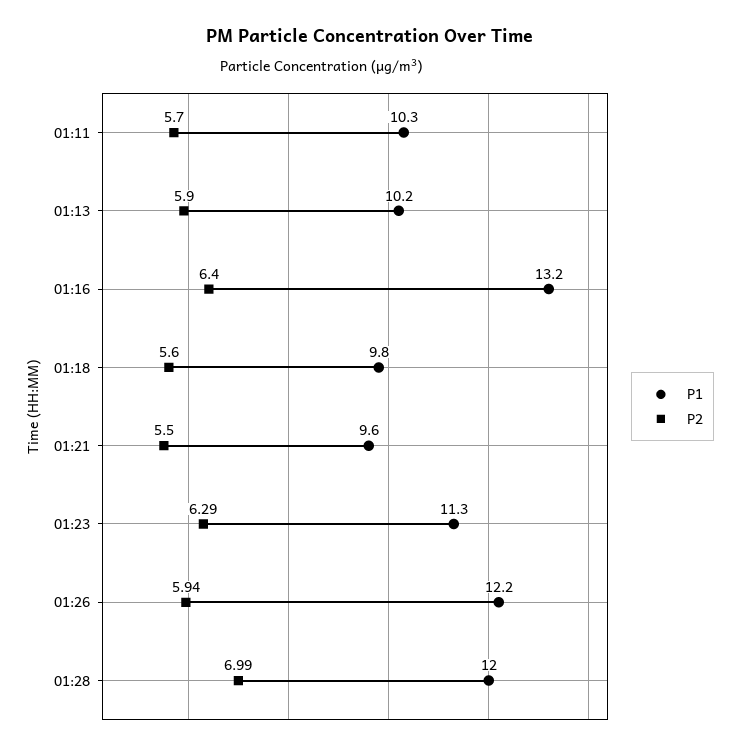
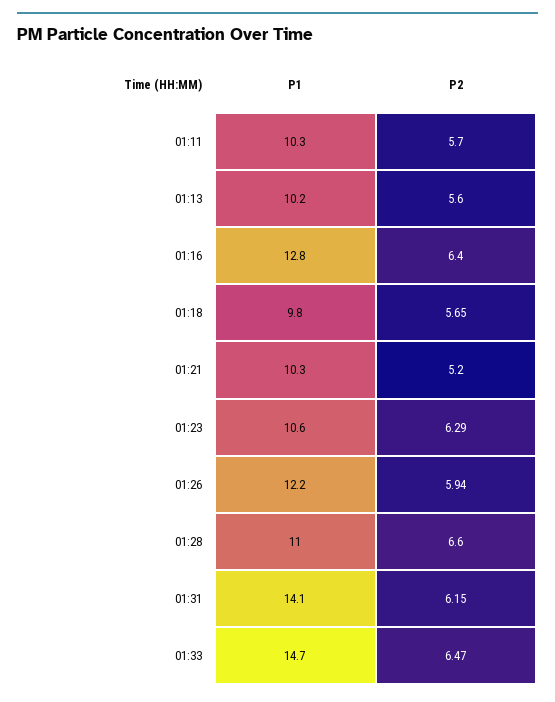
P2, 01:13: 5.9 -> 5.6
P1, 01:16: 13.2 -> 12.8
P2, 01:18: 5.6 -> 5.65
P1, 01:21: 9.6 -> 10.3
P2, 01:21: 5.5 -> 5.2
P1, 01:23: 11.3 -> 10.6
P1, 01:28: 12 -> 11
P2, 01:28: 6.99 -> 6.6
P1, 01:31: none -> 14.1
P2, 01:31: none -> 6.15
P1, 01:33: none -> 14.7
P2, 01:33: none -> 6.47

